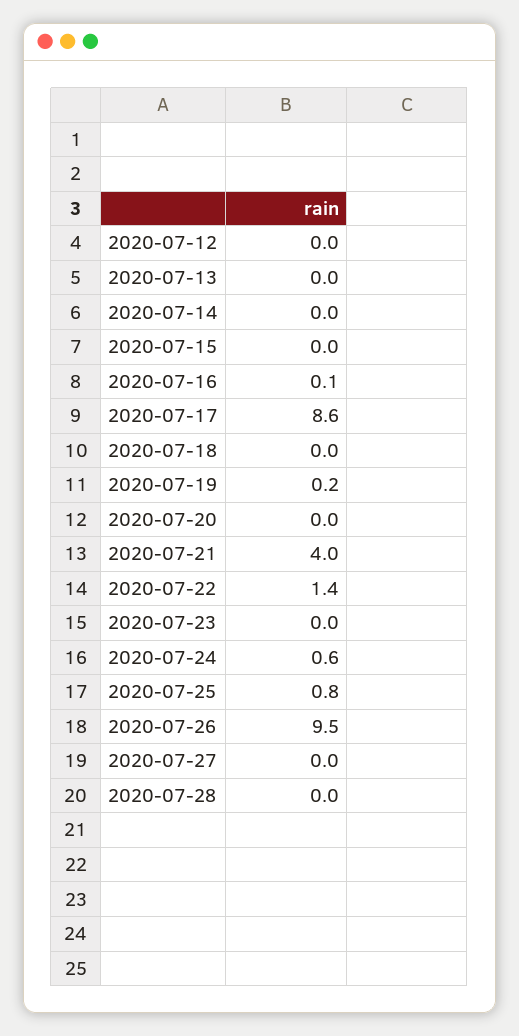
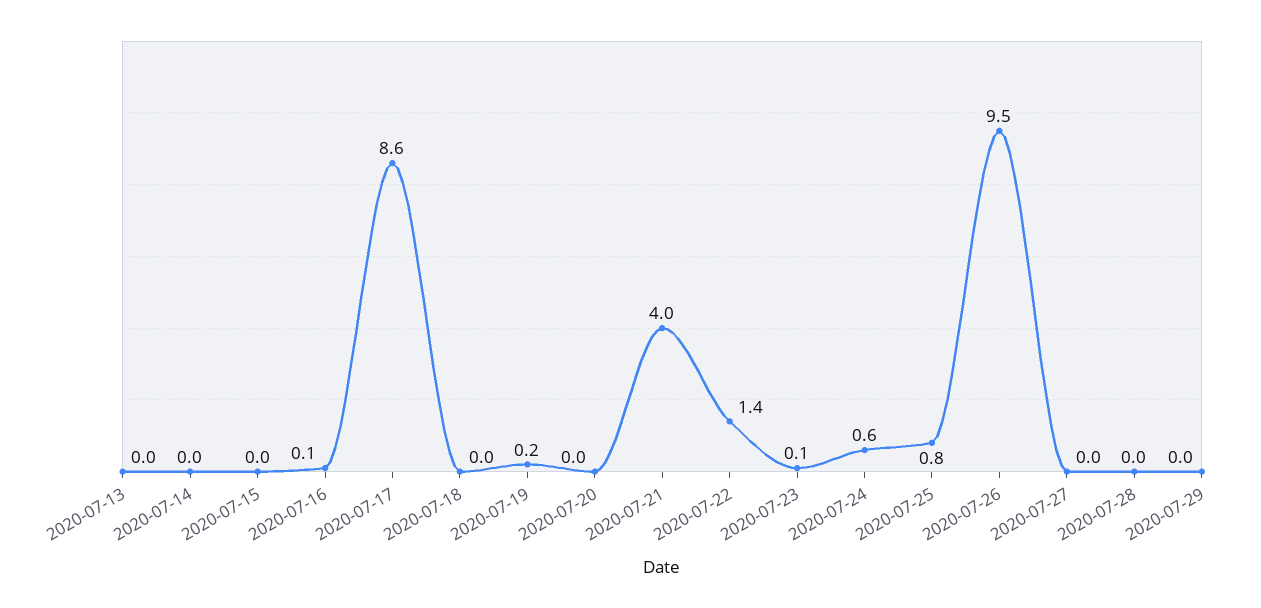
2020-07-12: 0 -> none
2020-07-23: 0 -> 0.1
2020-07-29: none -> 0

